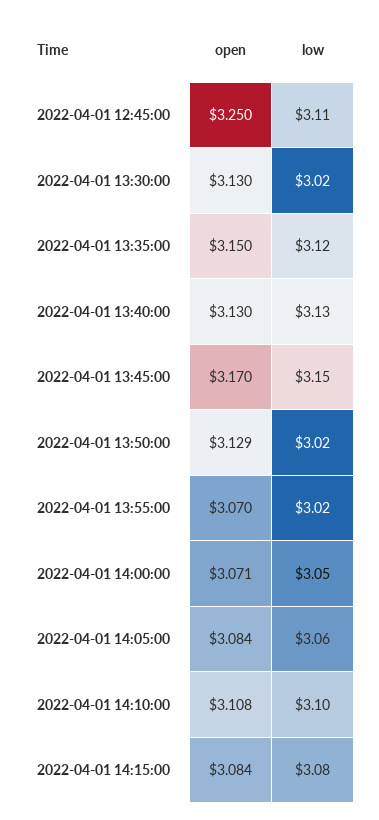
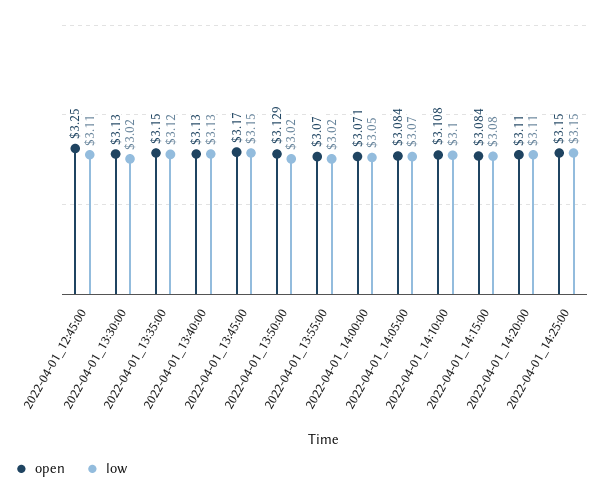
low, 2022-04-01 14:05:00: 3.06 -> 3.07
open, 2022-04-01_14:20:00: none -> 3.11
low, 2022-04-01_14:20:00: none -> 3.11
open, 2022-04-01_14:25:00: none -> 3.15
low, 2022-04-01_14:25:00: none -> 3.15

